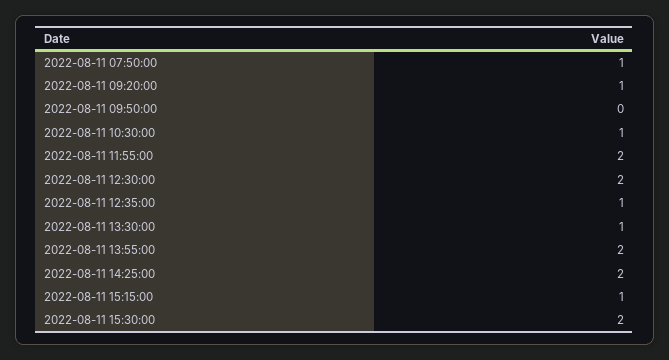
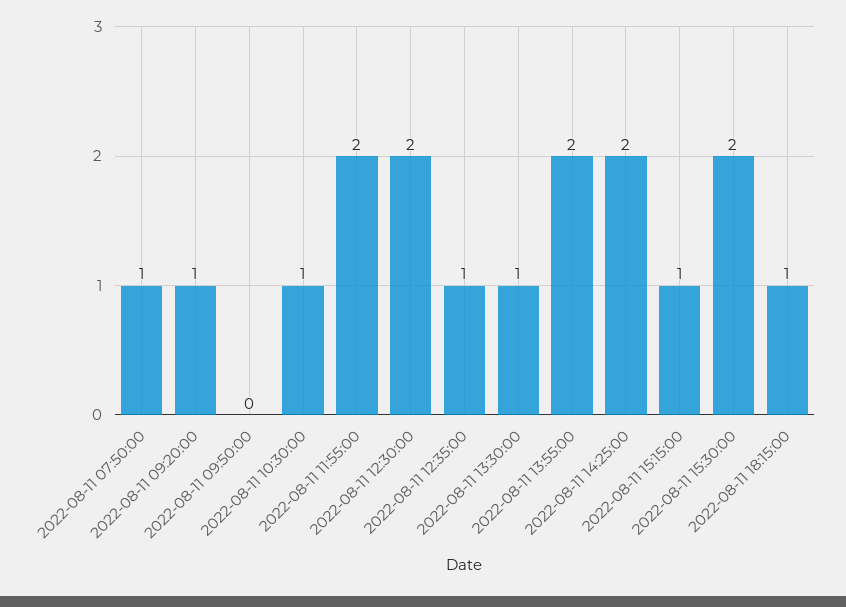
2022-08-11 18:15:00: none -> 1

